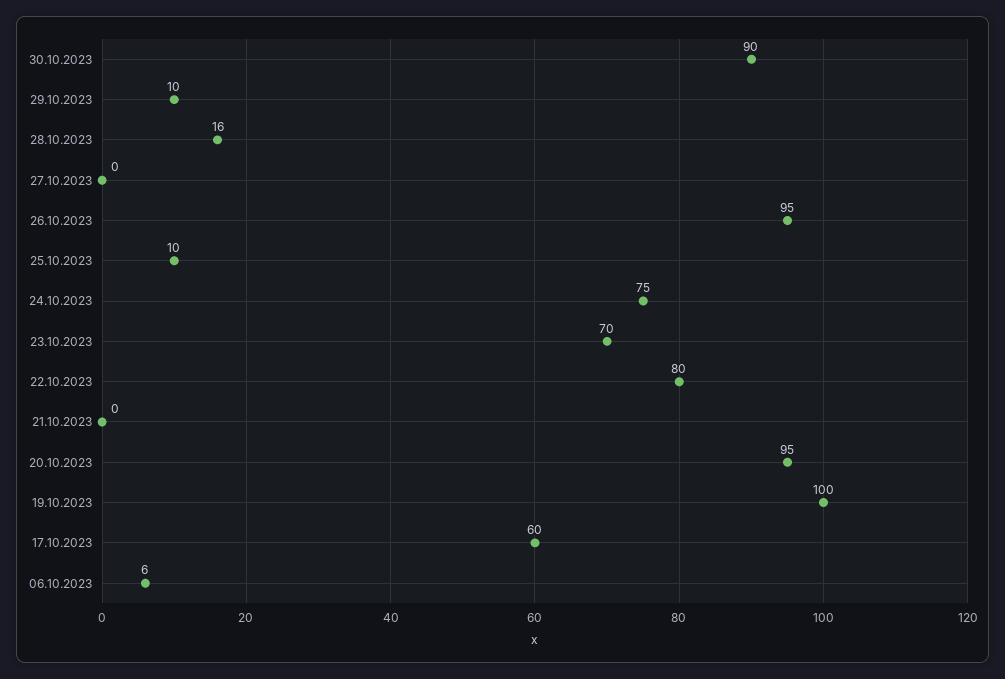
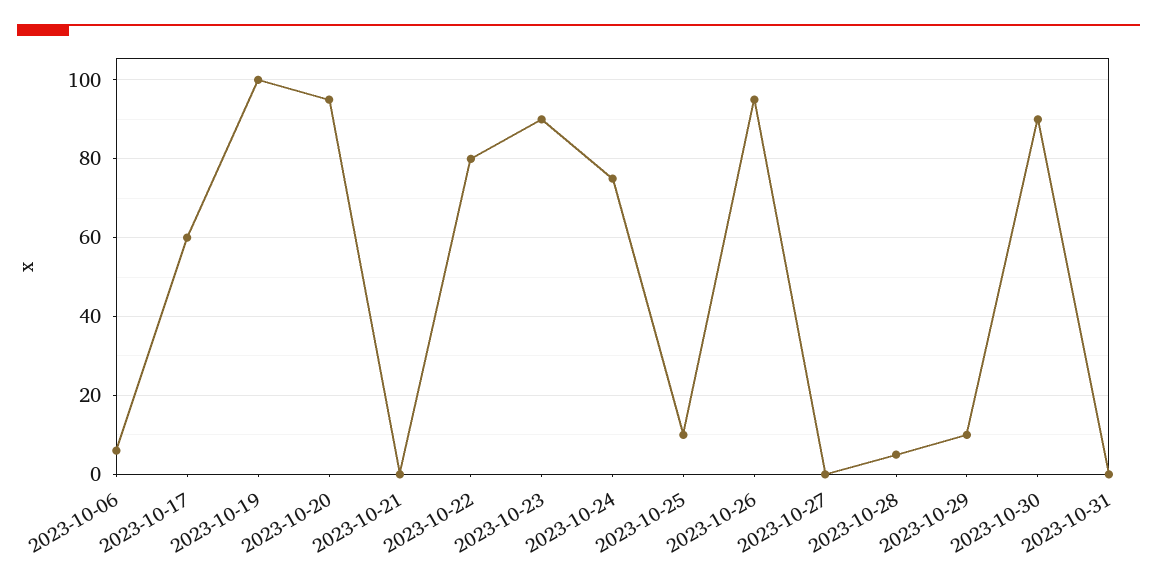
28.10.2023: 16 -> 5
23.10.2023: 70 -> 90
2023-10-31: none -> 0

